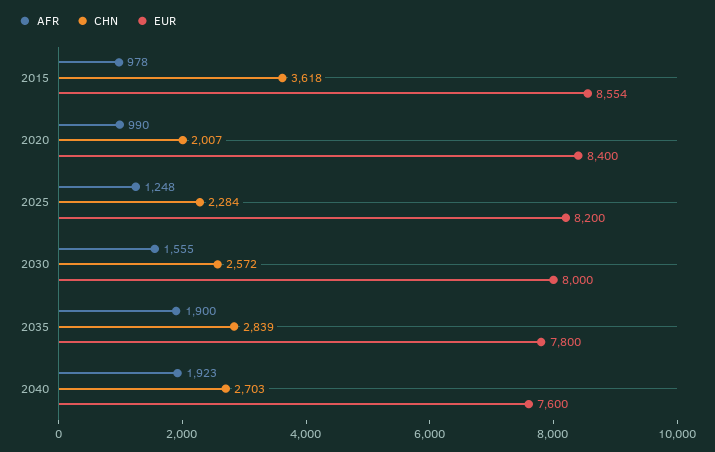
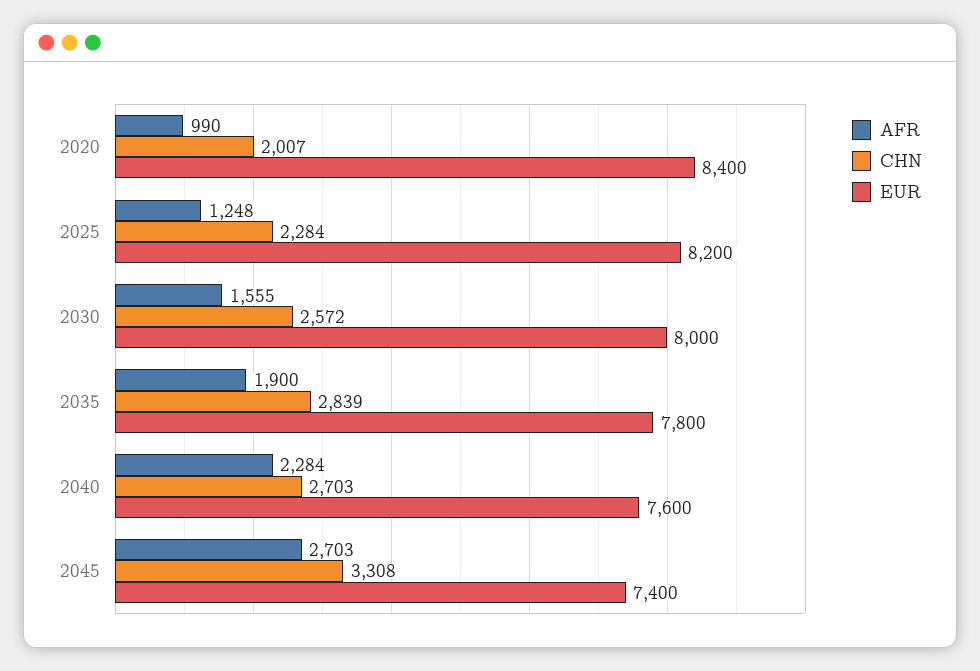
AFR, 2015: 978 -> none
CHN, 2015: 3618 -> none
EUR, 2015: 8554 -> none
AFR, 2040: 1923 -> 2284
AFR, 2045: none -> 2703
CHN, 2045: none -> 3308
EUR, 2045: none -> 7400

